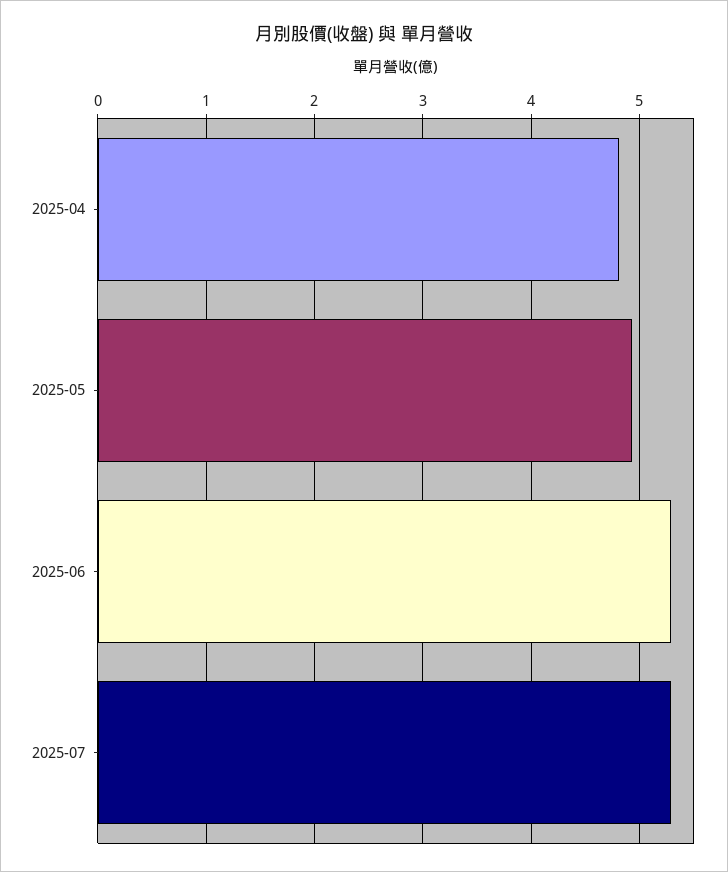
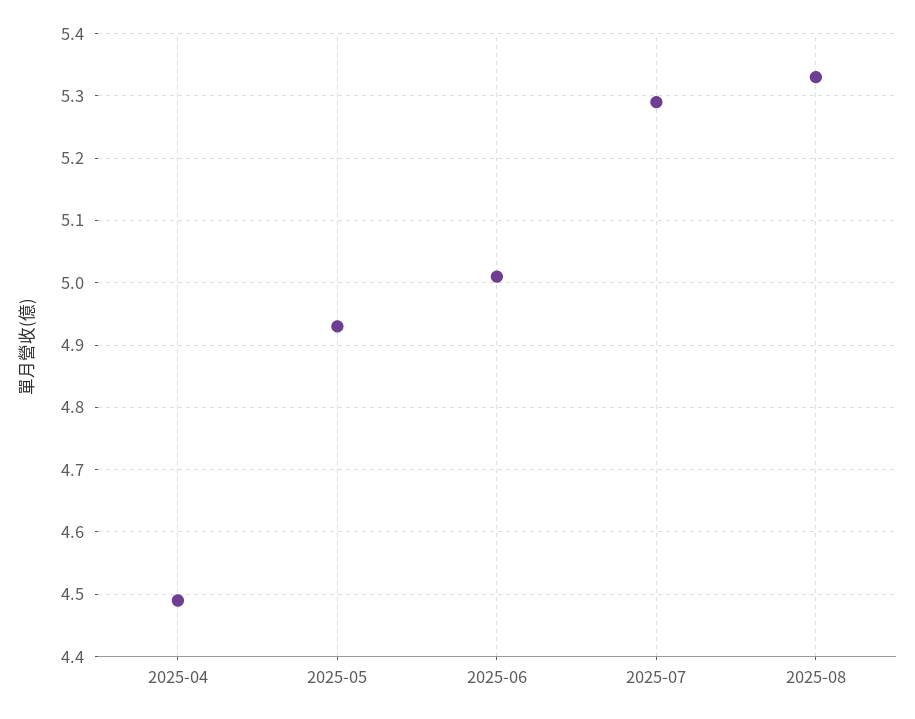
2025-04: 4.8 -> 4.49
2025-06: 5.3 -> 5.01
2025-08: none -> 5.33

